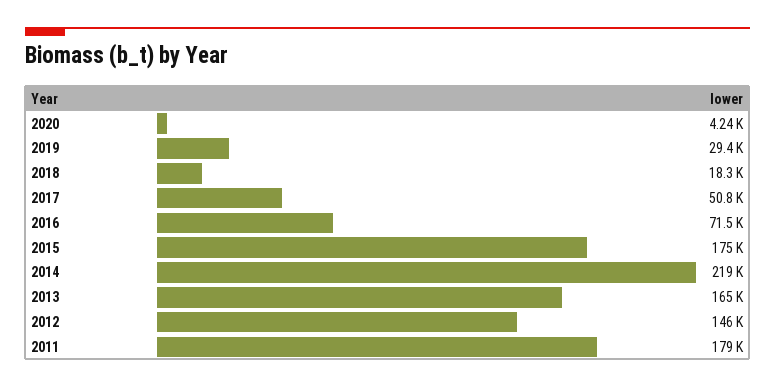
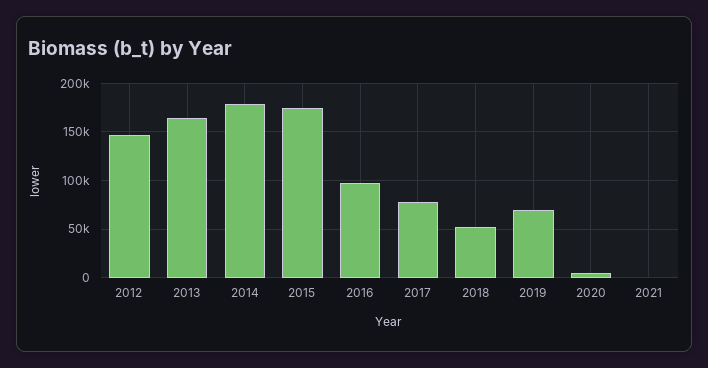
2019: 29400 -> 70000
2018: 18300 -> 50000
2017: 50800 -> 80000
2016: 71500 -> 100000
2014: 219000 -> 180000
2011: 179000 -> none
2021: none -> 0

